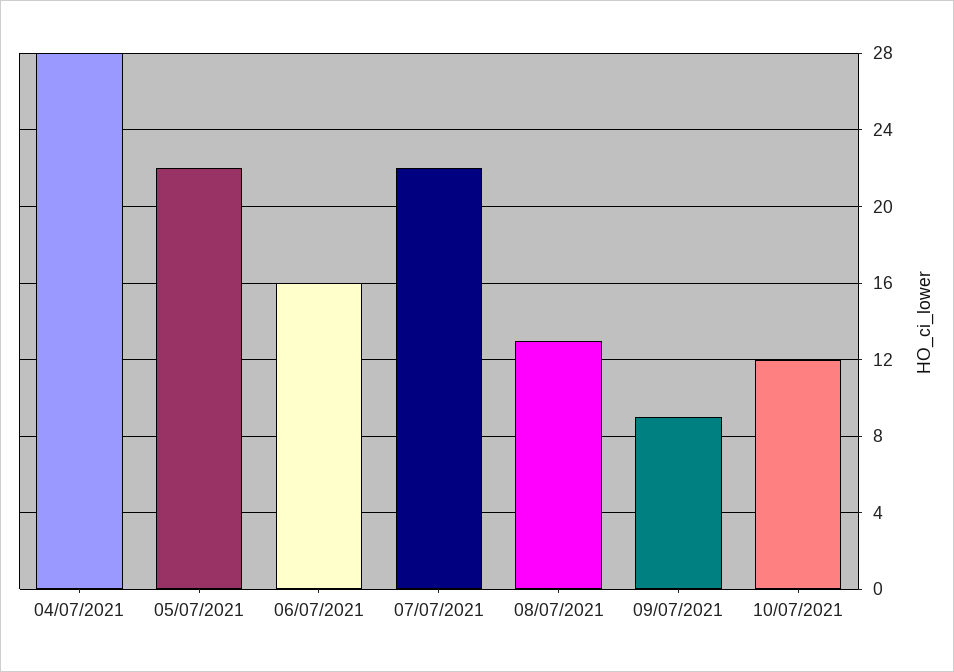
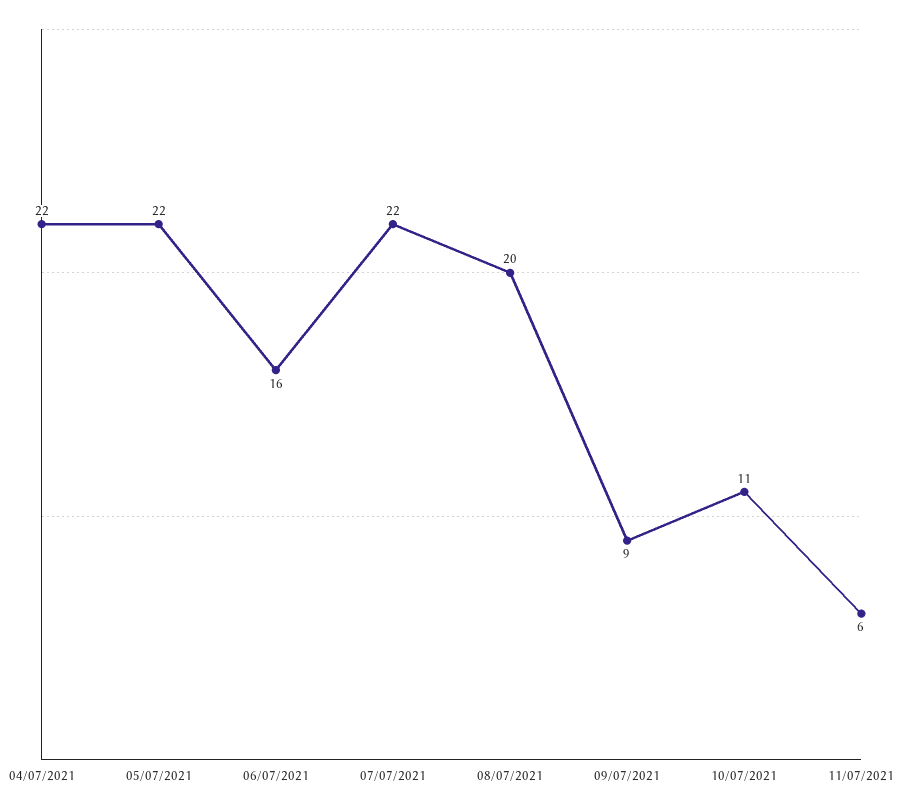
04/07/2021: 28 -> 22
08/07/2021: 13 -> 20
10/07/2021: 12 -> 11
11/07/2021: none -> 6

